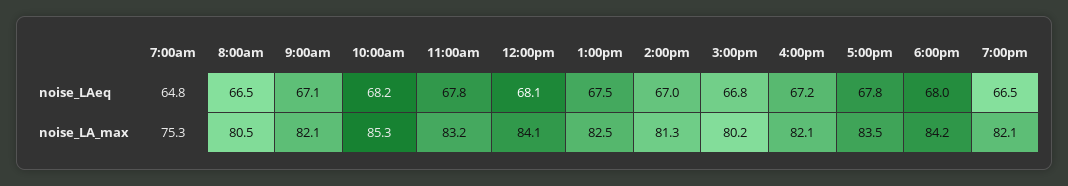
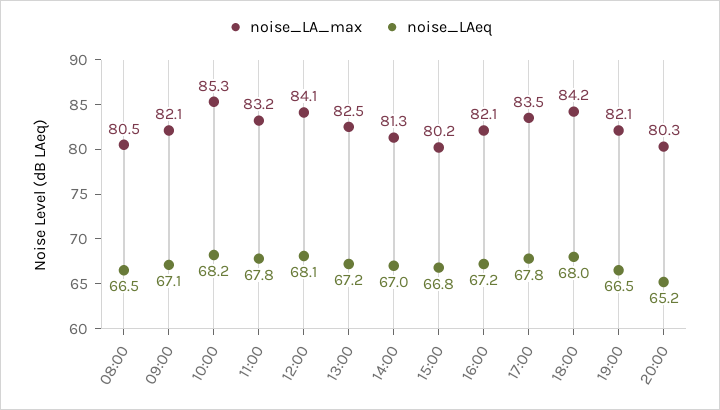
noise_LAeq, 7:00am: 64.8 -> none
noise_LAeq, 1:00pm: 67.5 -> 67.2
noise_LA_max, 7:00am: 75.3 -> none
noise_LA_max, 20:00: none -> 80.3
noise_LAeq, 20:00: none -> 65.2

